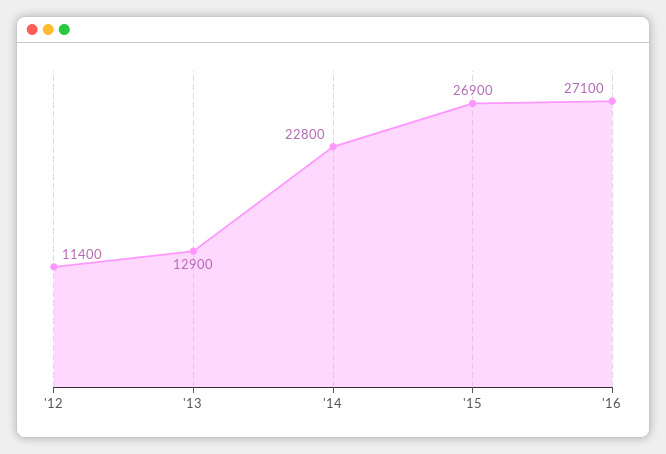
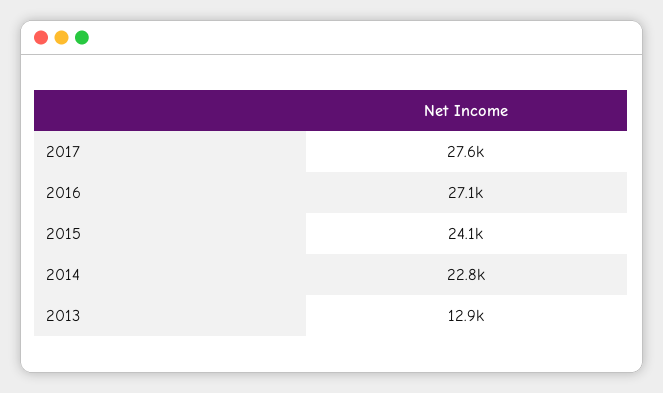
'12: 11400 -> none
'15: 26900 -> 24100
2017: none -> 27600

